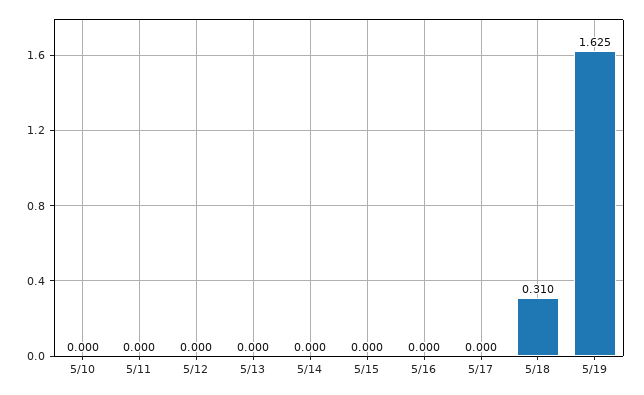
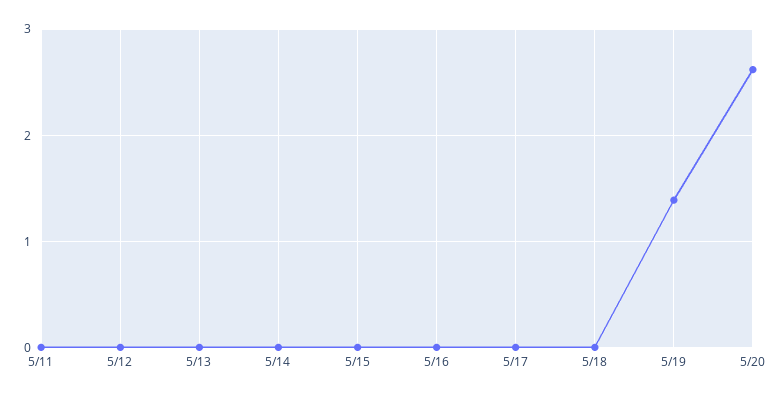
5/10: 0 -> none
5/18: 0.31 -> 0
5/19: 1.625 -> 1.4
5/20: none -> 2.6

